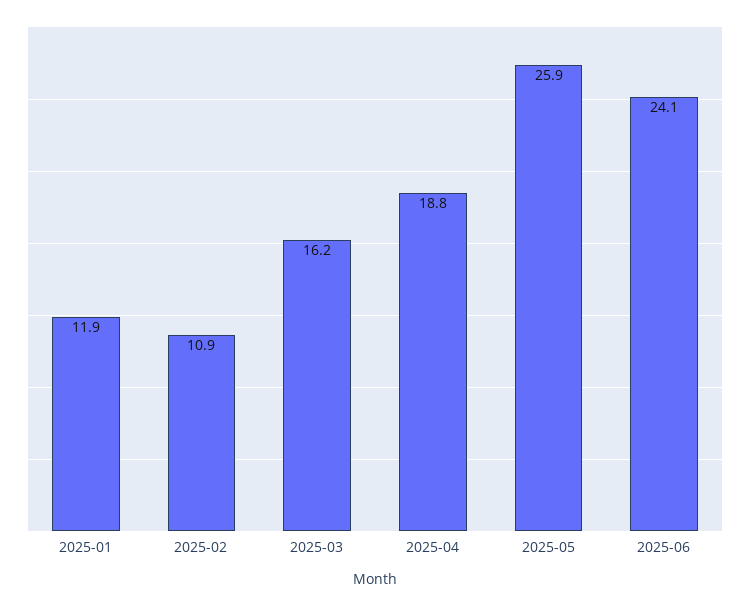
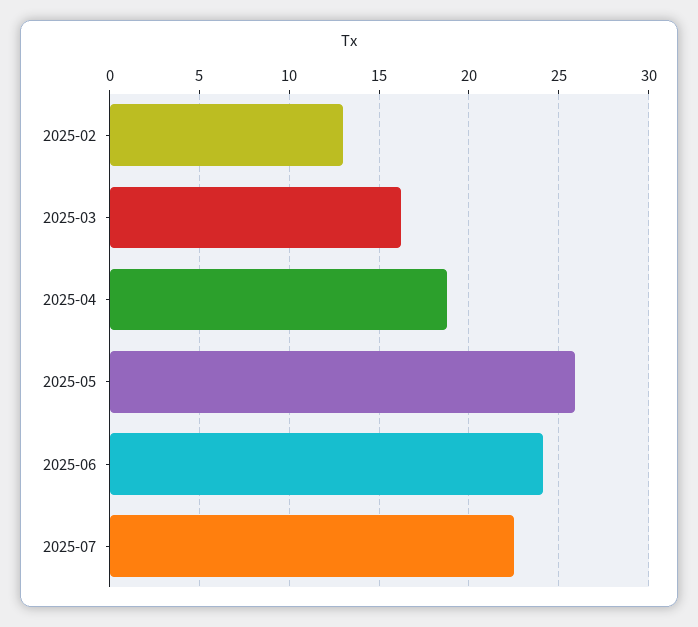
2025-01: 11.9 -> none
2025-02: 10.9 -> 13
2025-07: none -> 22.5

